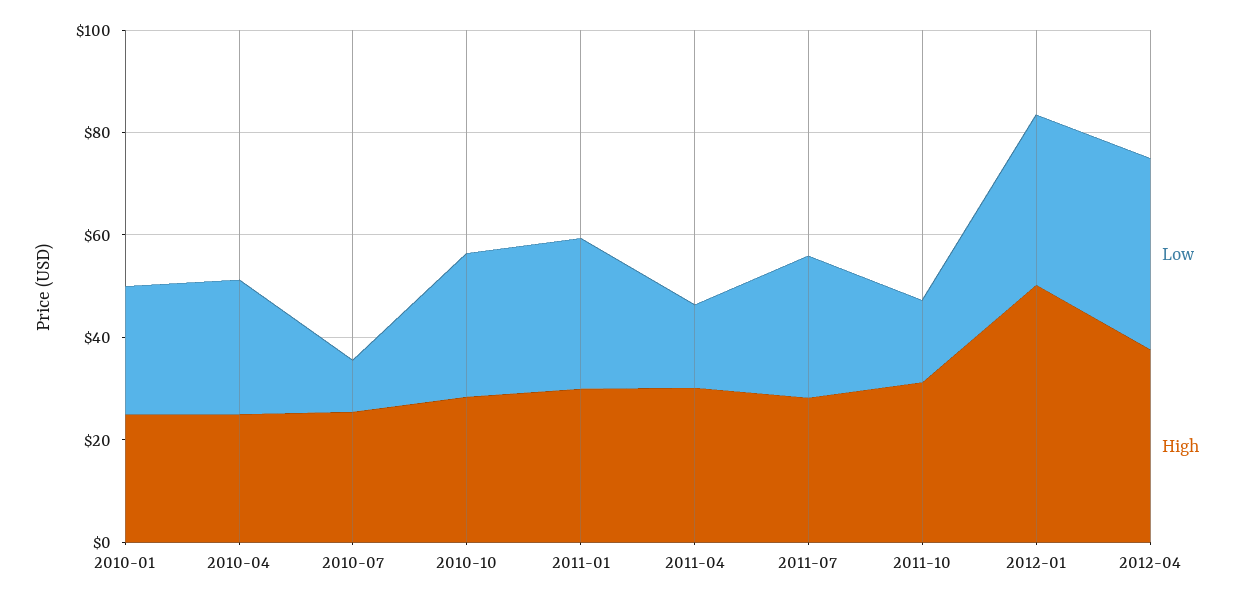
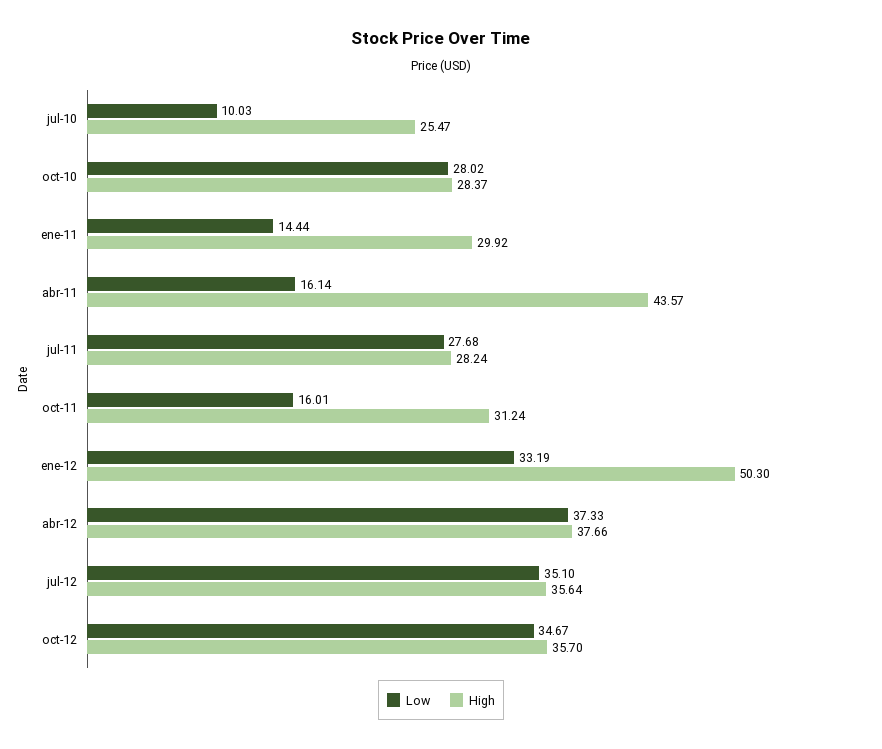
Low, 2010-01: 25 -> none
High, 2010-01: 25 -> none
Low, 2010-04: 25 -> none
High, 2010-04: 25 -> none
Low, 2011-01: 30 -> 14.44
High, 2011-04: 30 -> 43.57
Low, jul-12: none -> 35.1
High, jul-12: none -> 35.64
Low, oct-12: none -> 34.67
High, oct-12: none -> 35.7

